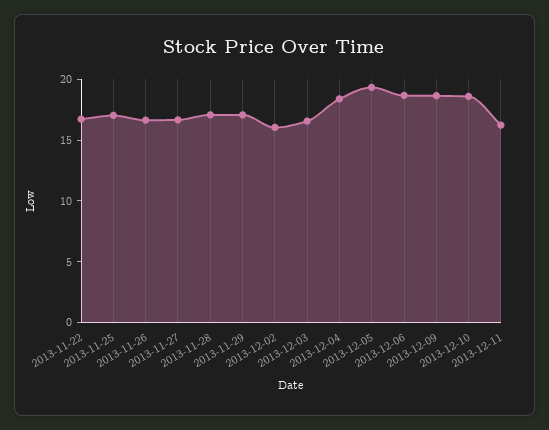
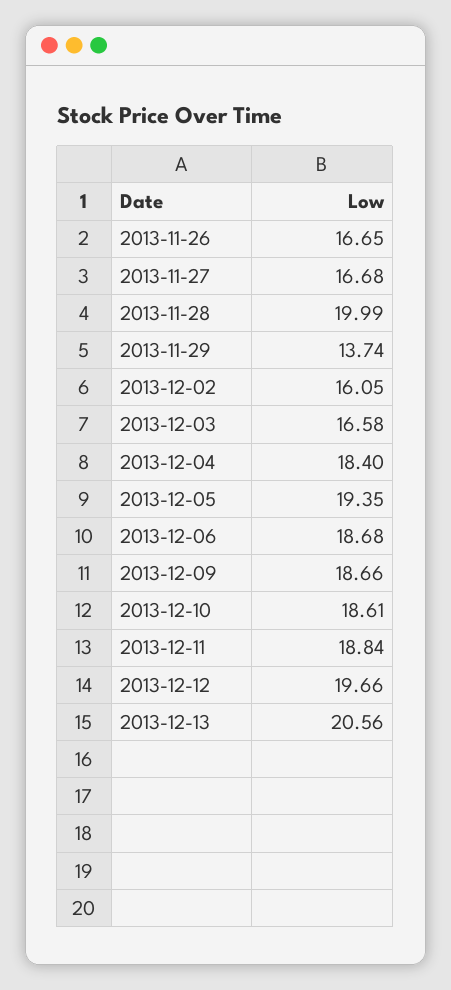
2013-11-22: 17 -> none
2013-11-25: 17 -> none
2013-11-28: 17 -> 19.99
2013-11-29: 17 -> 13.74
2013-12-11: 16 -> 18.84
2013-12-12: none -> 19.66
2013-12-13: none -> 20.56

